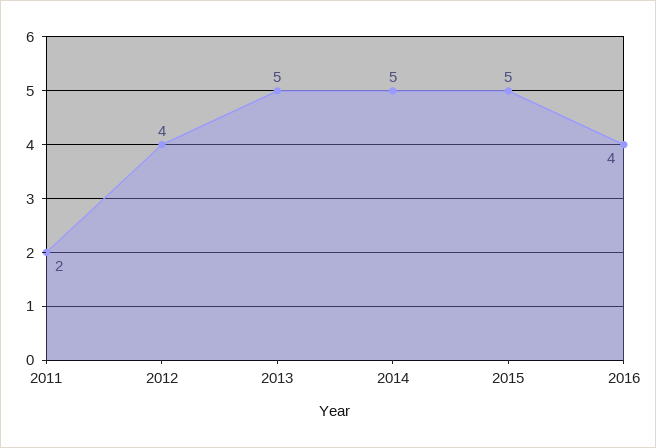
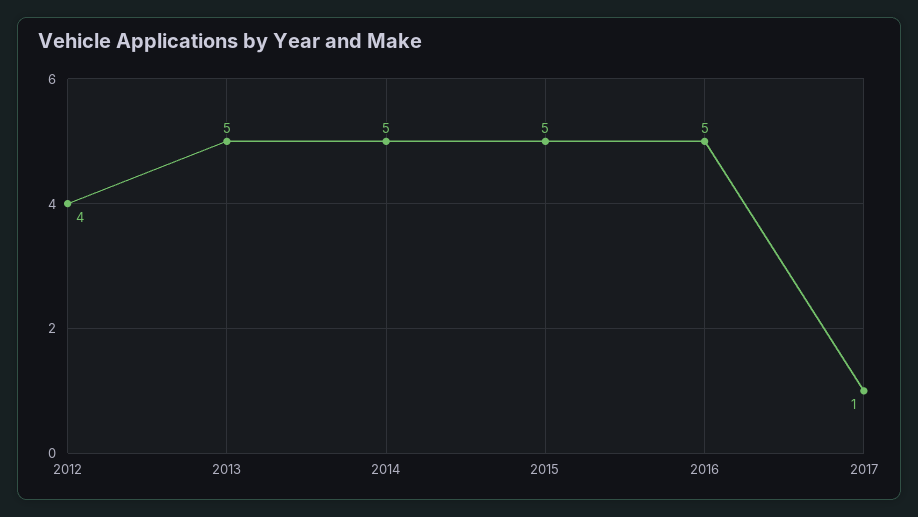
2011: 2 -> none
2016: 4 -> 5
2017: none -> 1

